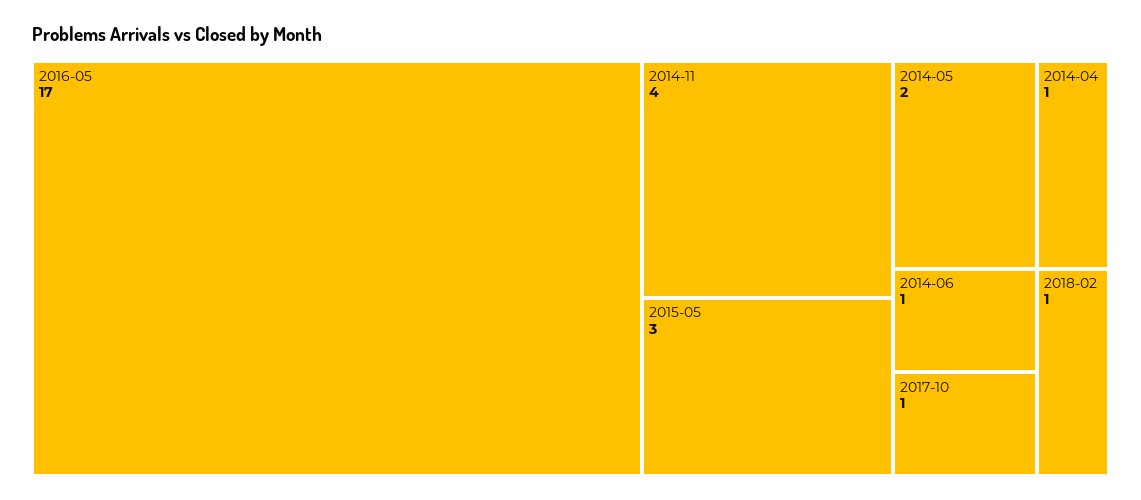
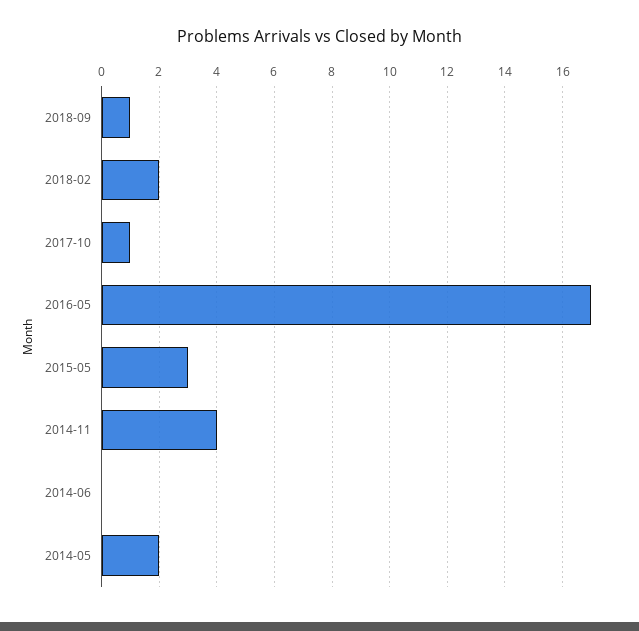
2014-04: 1 -> none
2014-06: 1 -> 0
2018-02: 1 -> 2
2018-09: none -> 1

